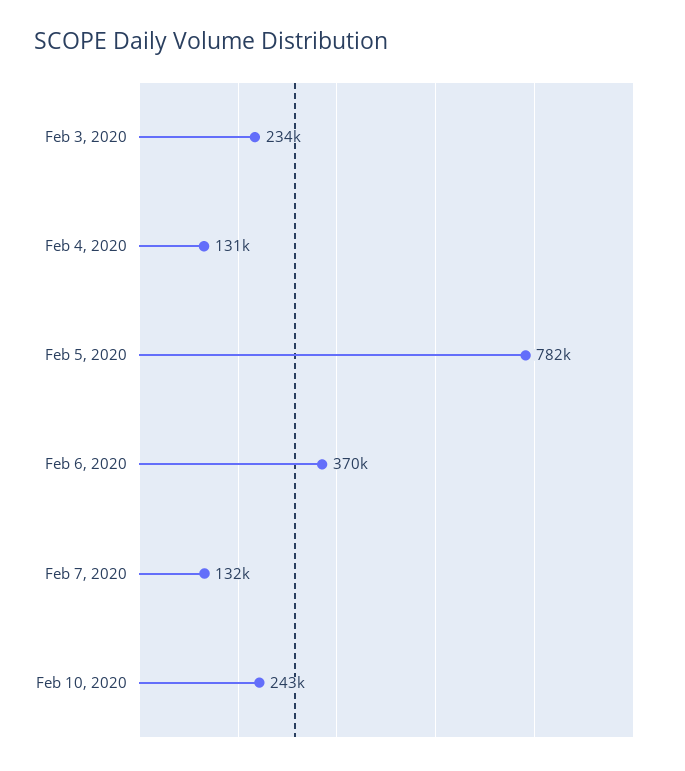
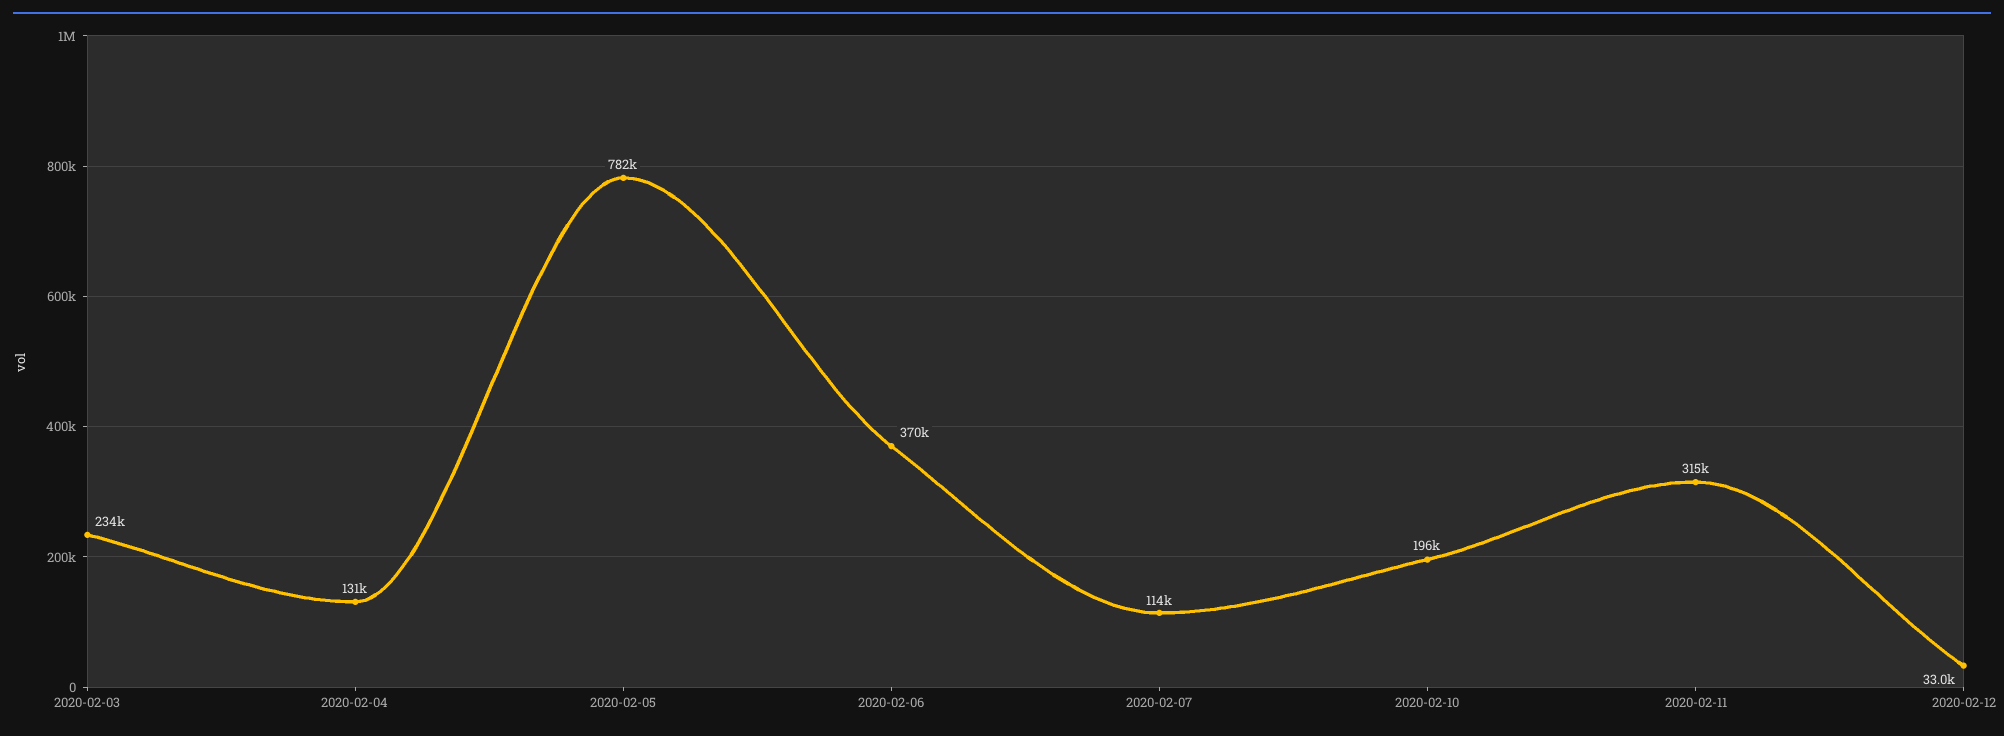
Feb 7, 2020: 132000 -> 114000
Feb 10, 2020: 243000 -> 196000
2020-02-11: none -> 315000
2020-02-12: none -> 33000

